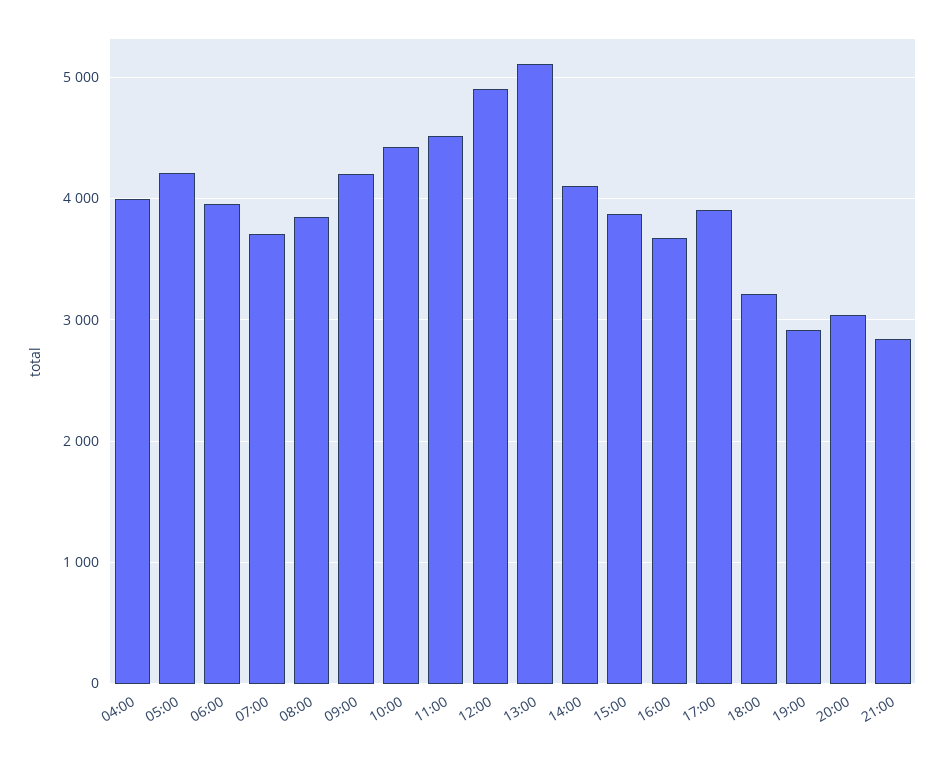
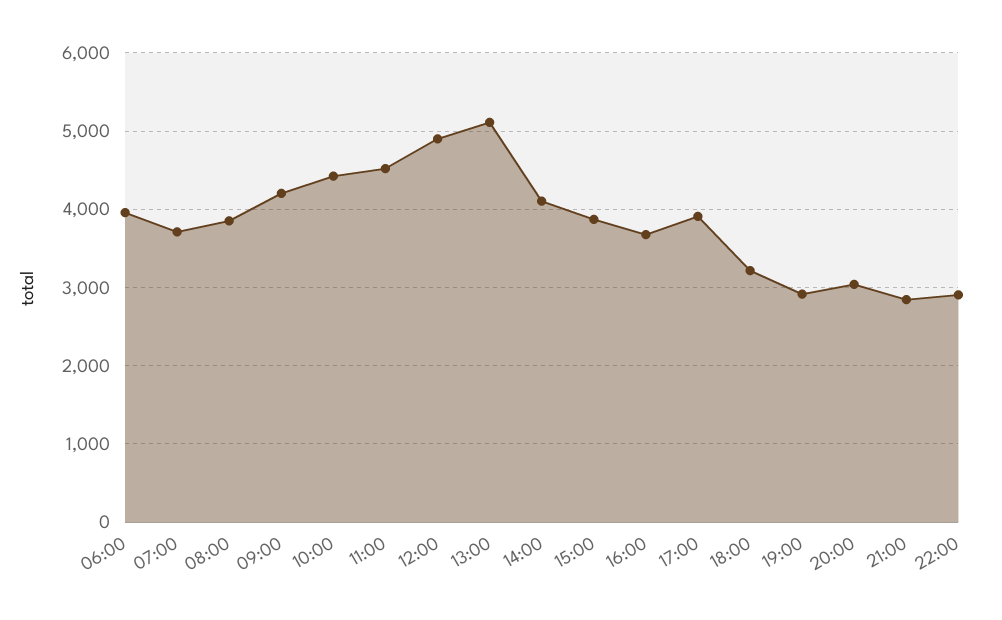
04:00: 4000 -> none
05:00: 4200 -> none
22:00: none -> 2900

